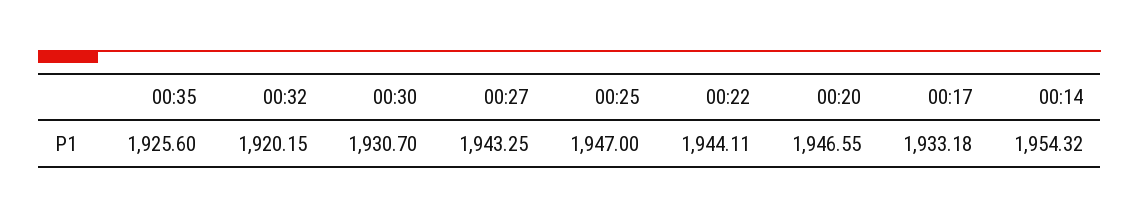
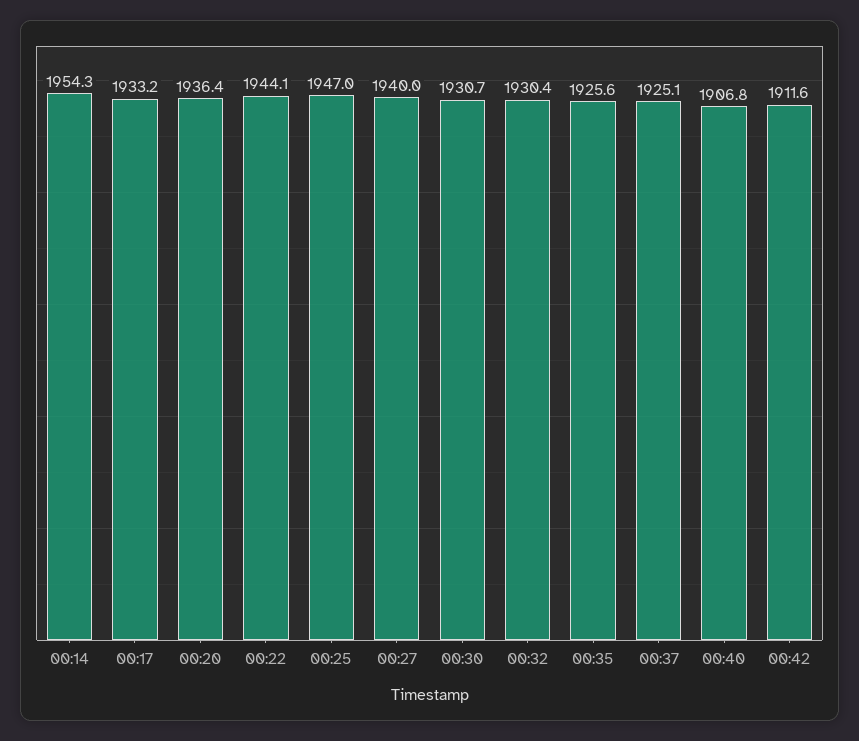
00:32: 1920.15 -> 1930.4
00:27: 1943.25 -> 1940
00:20: 1946.55 -> 1936.4
00:37: none -> 1925.1
00:40: none -> 1906.8
00:42: none -> 1911.6

